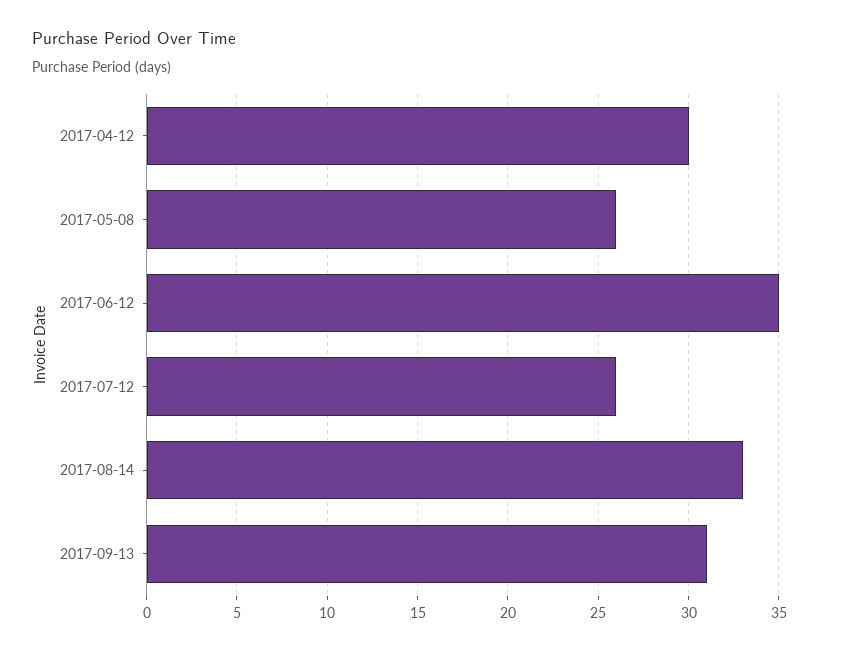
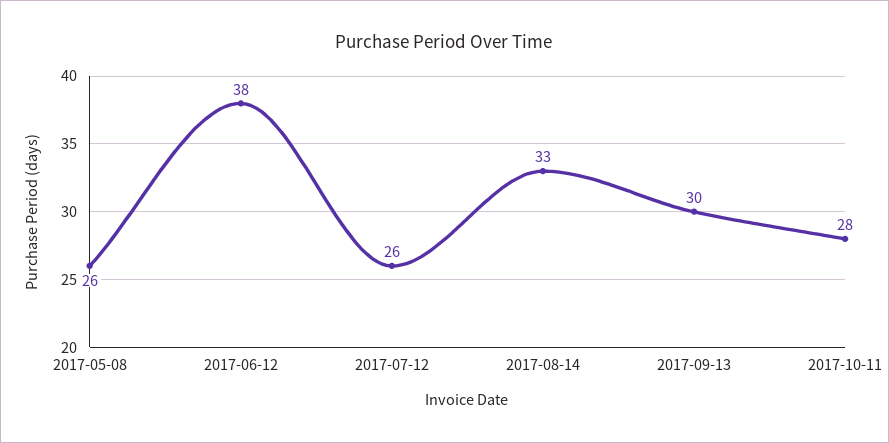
2017-04-12: 30 -> none
2017-06-12: 35 -> 38
2017-09-13: 31 -> 30
2017-10-11: none -> 28

